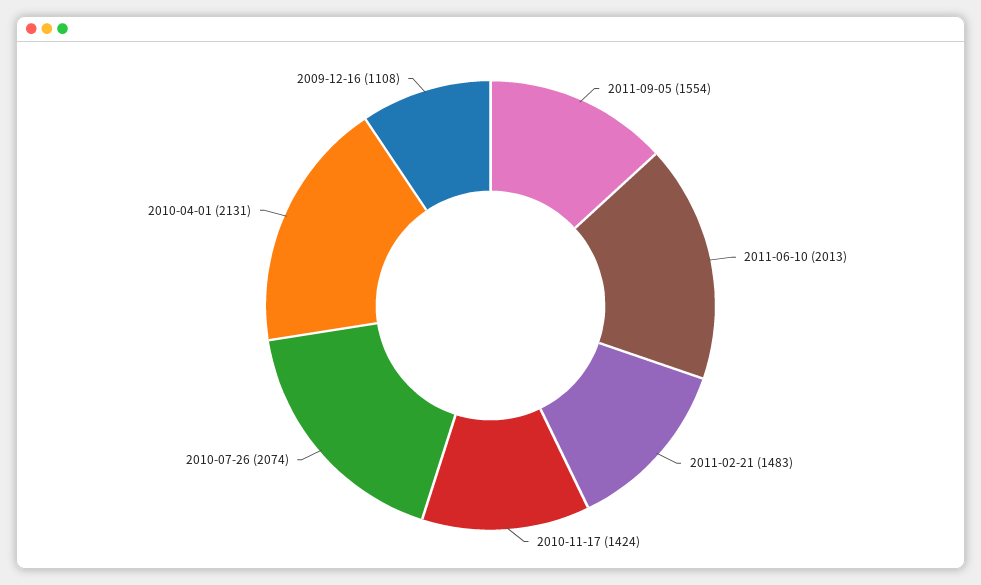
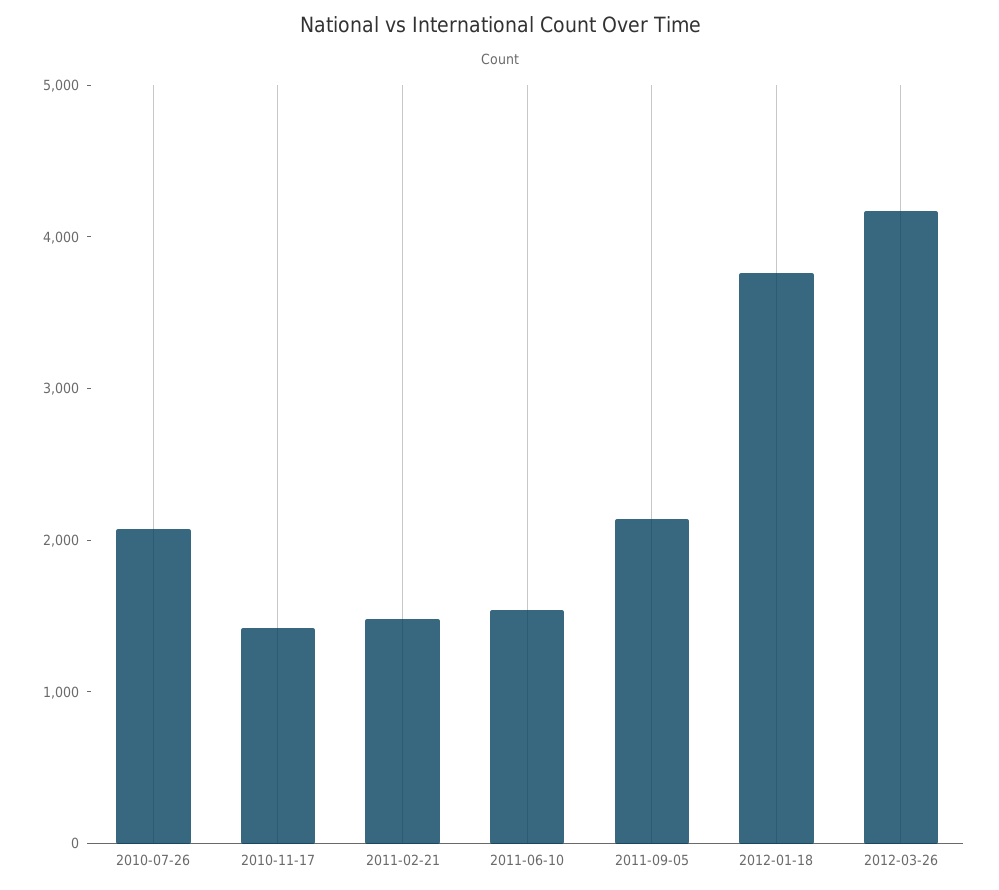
2011-09-05: 1554 -> 2200
2011-06-10: 2013 -> 1600
2010-04-01: 2131 -> none
2009-12-16: 1108 -> none
2012-01-18: none -> 3800
2012-03-26: none -> 4200

